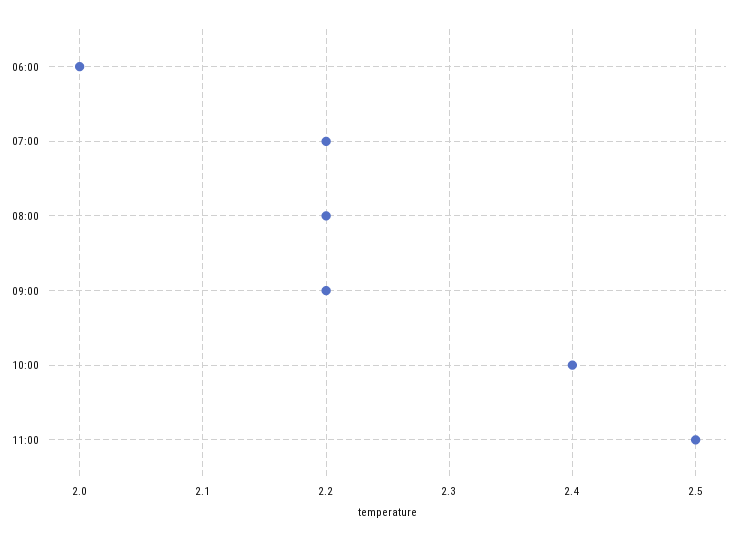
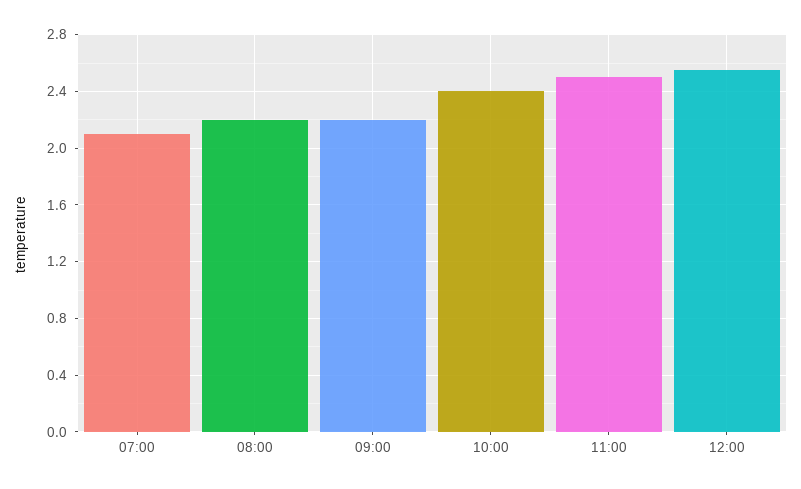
06:00: 2 -> none
07:00: 2.2 -> 2.1
12:00: none -> 2.55

